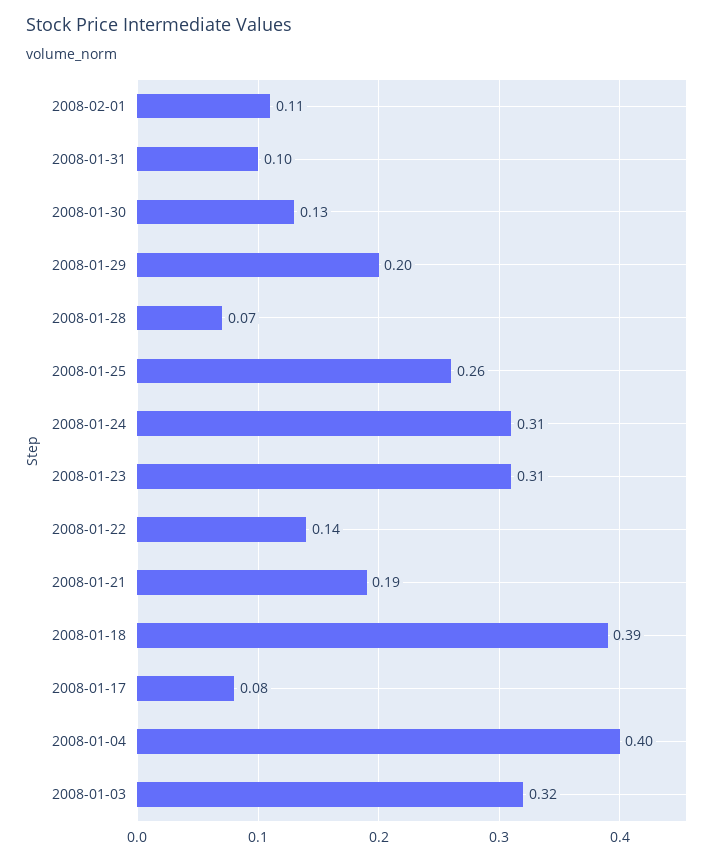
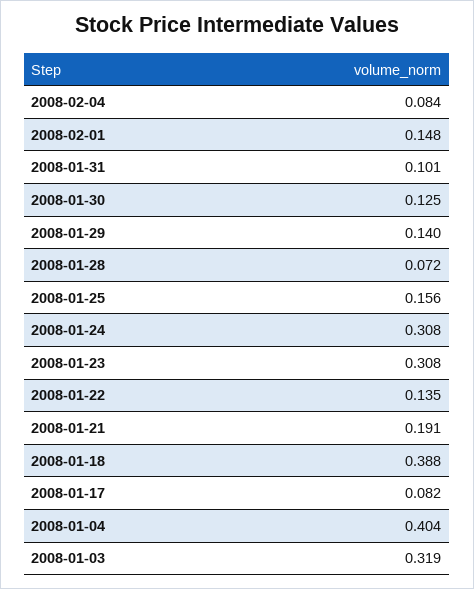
2008-02-01: 0.11 -> 0.148
2008-01-29: 0.2 -> 0.14
2008-01-25: 0.26 -> 0.156
2008-02-04: none -> 0.084

